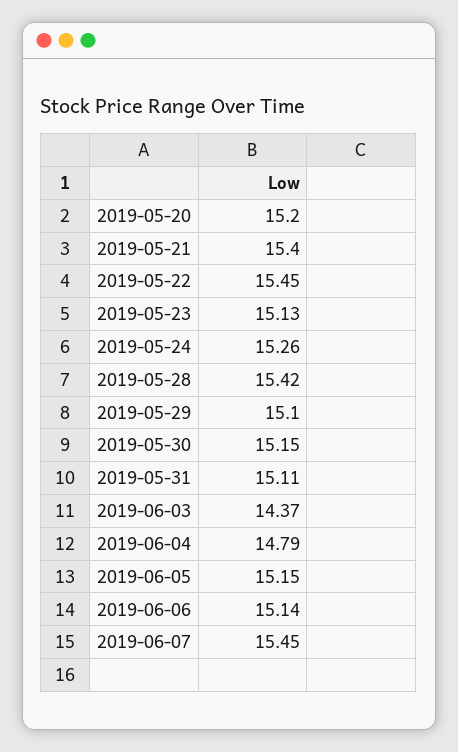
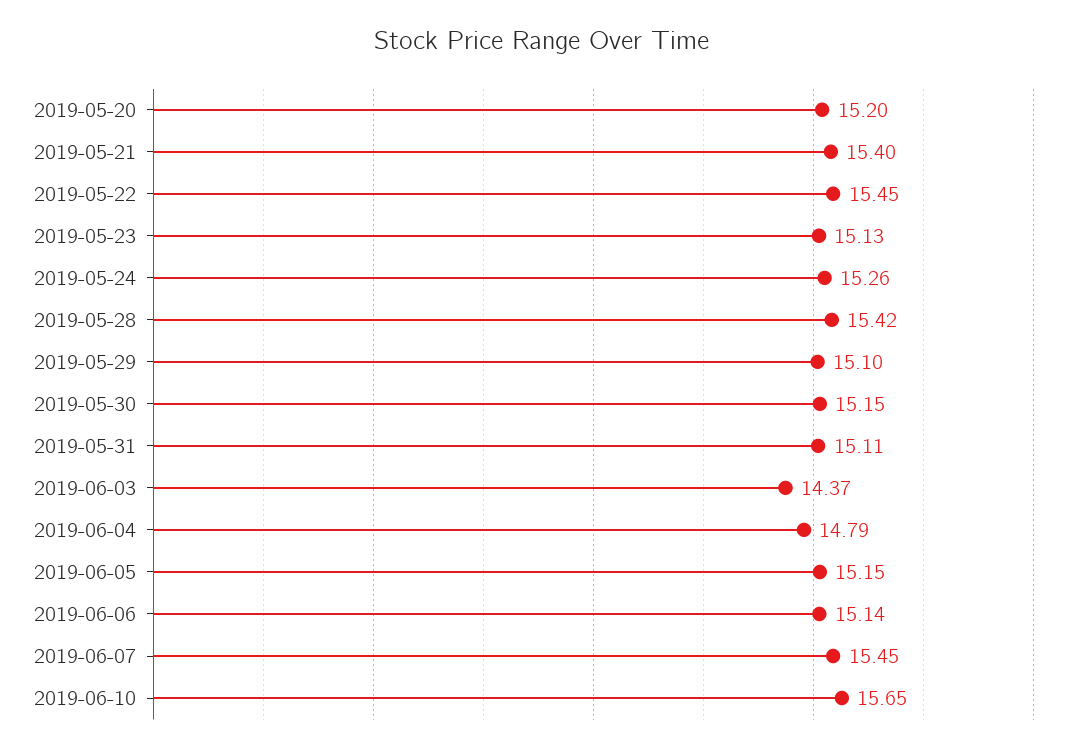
2019-06-10: none -> 15.65

